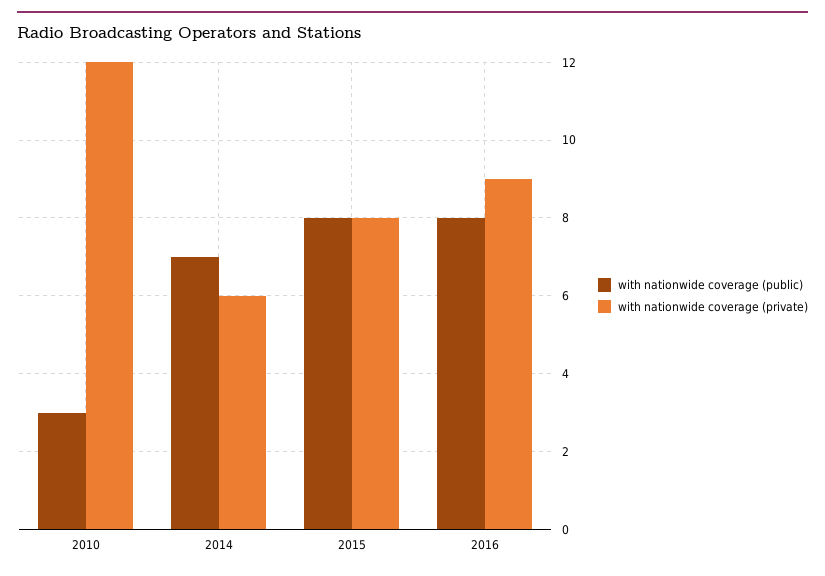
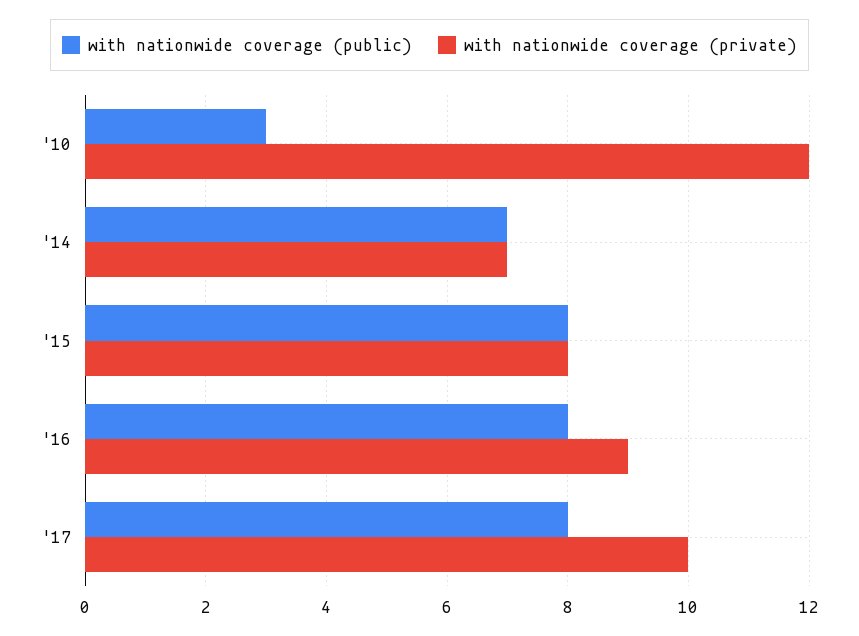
with nationwide coverage (private), 2014: 6 -> 7
with nationwide coverage (public), '17: none -> 8
with nationwide coverage (private), '17: none -> 10

